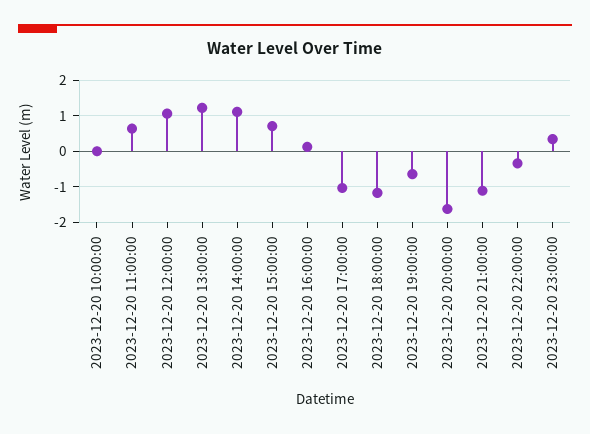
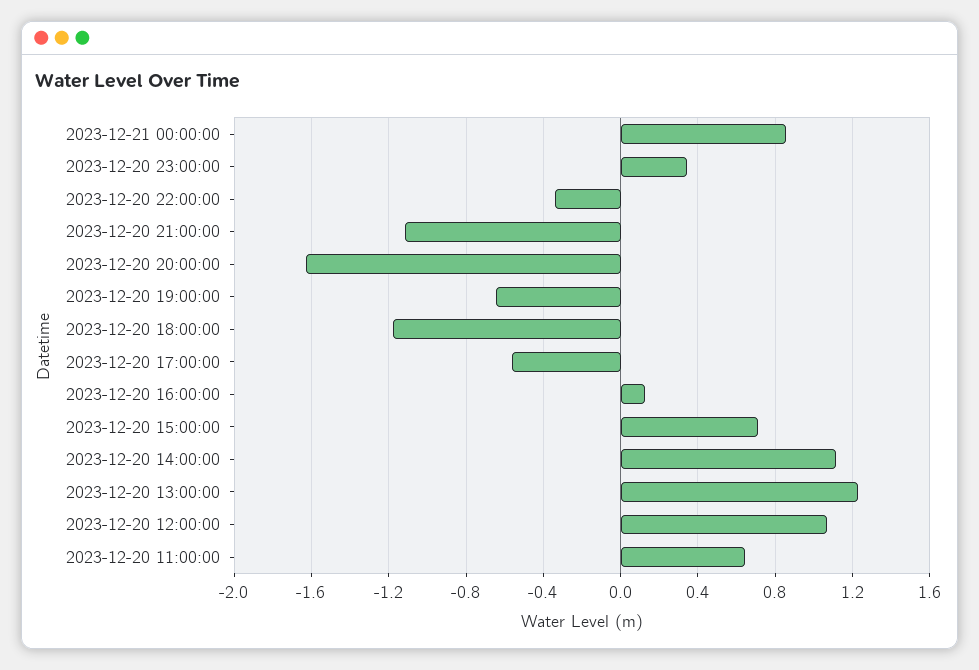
2023-12-20 10:00:00: 0 -> none
2023-12-20 17:00:00: -1 -> -0.55
2023-12-21 00:00:00: none -> 0.85

